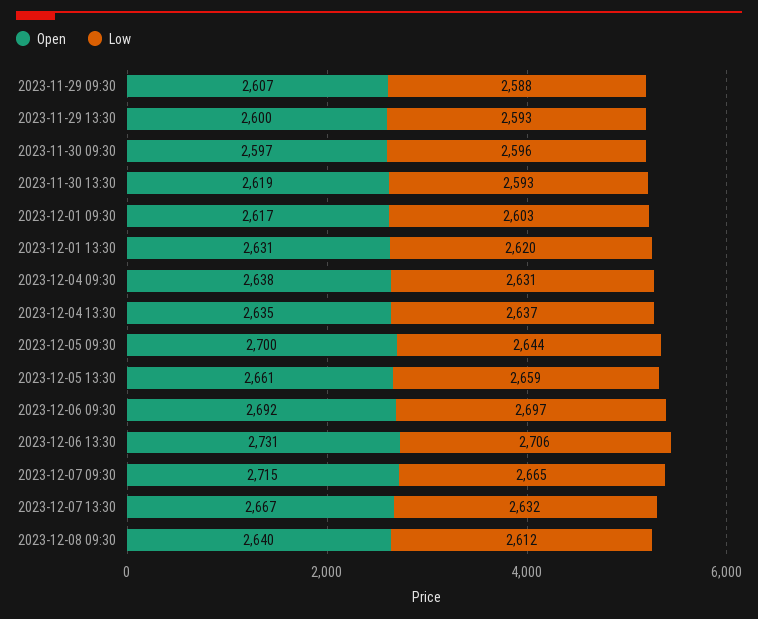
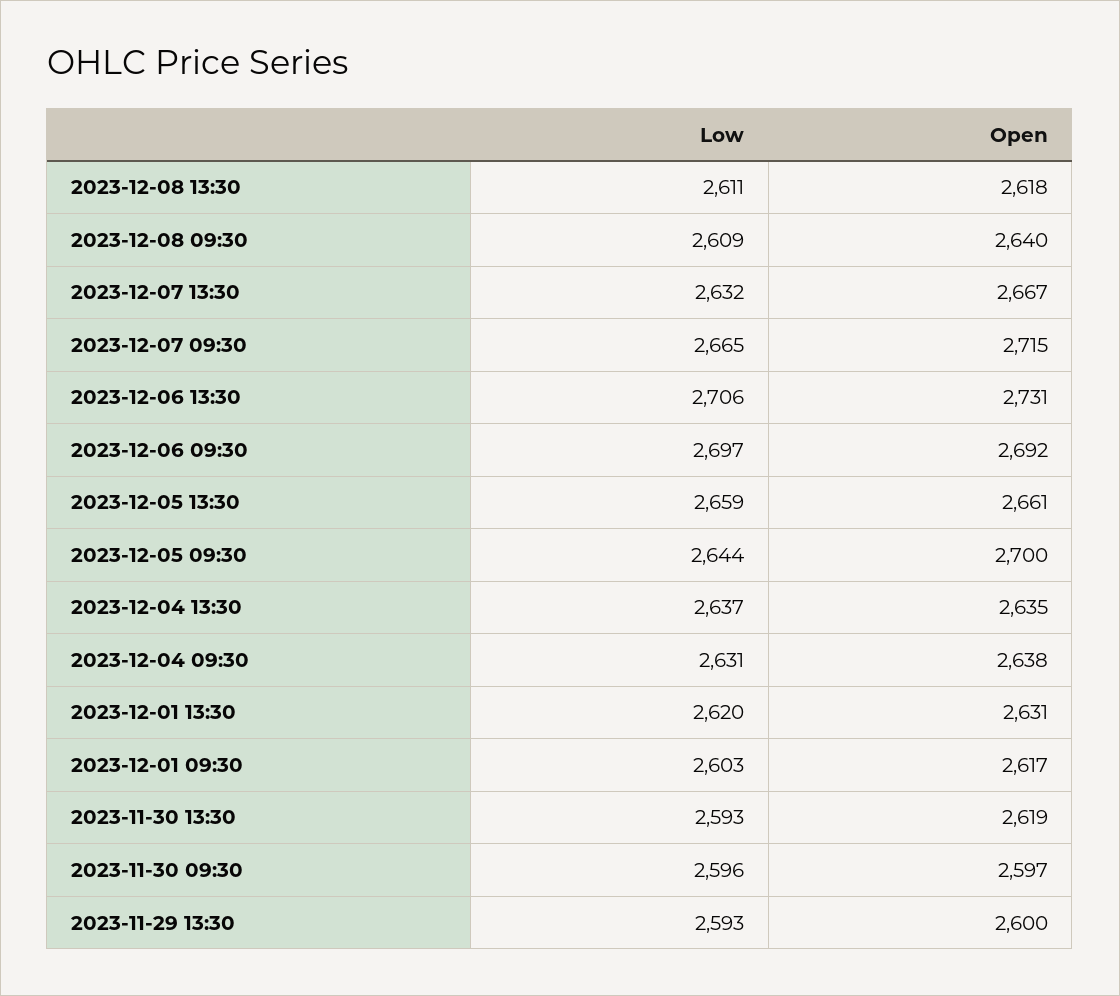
Open, 2023-11-29 09:30: 2607 -> none
Low, 2023-11-29 09:30: 2588 -> none
Low, 2023-12-08 09:30: 2612 -> 2609
Low, 2023-12-08 13:30: none -> 2611
Open, 2023-12-08 13:30: none -> 2618

